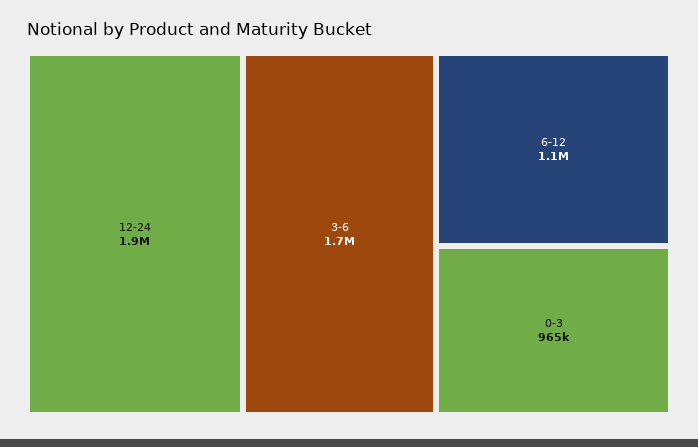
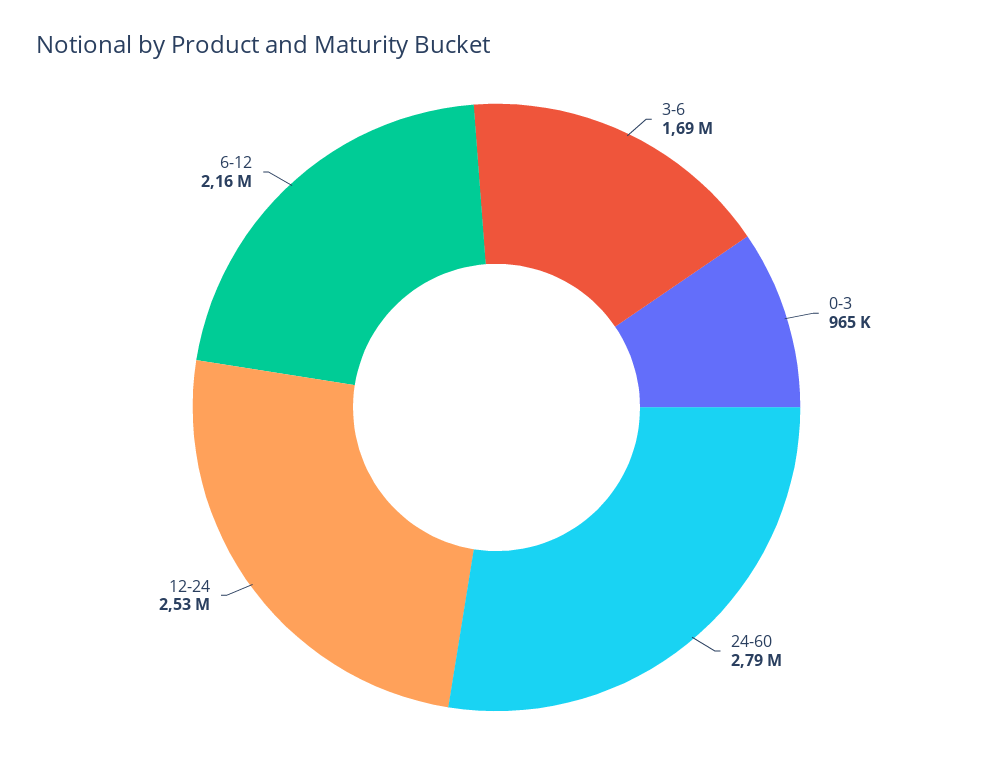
12-24: 1900000 -> 2530000
6-12: 1100000 -> 2160000
24-60: none -> 2790000

